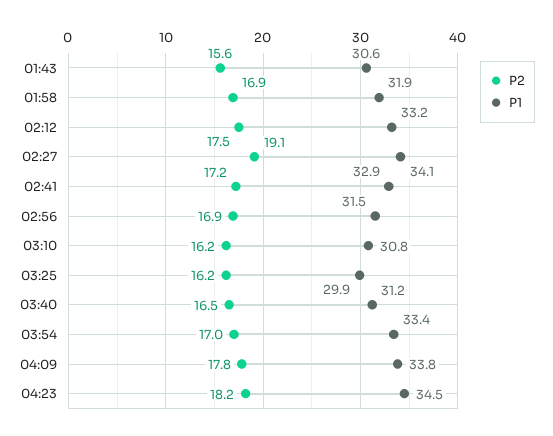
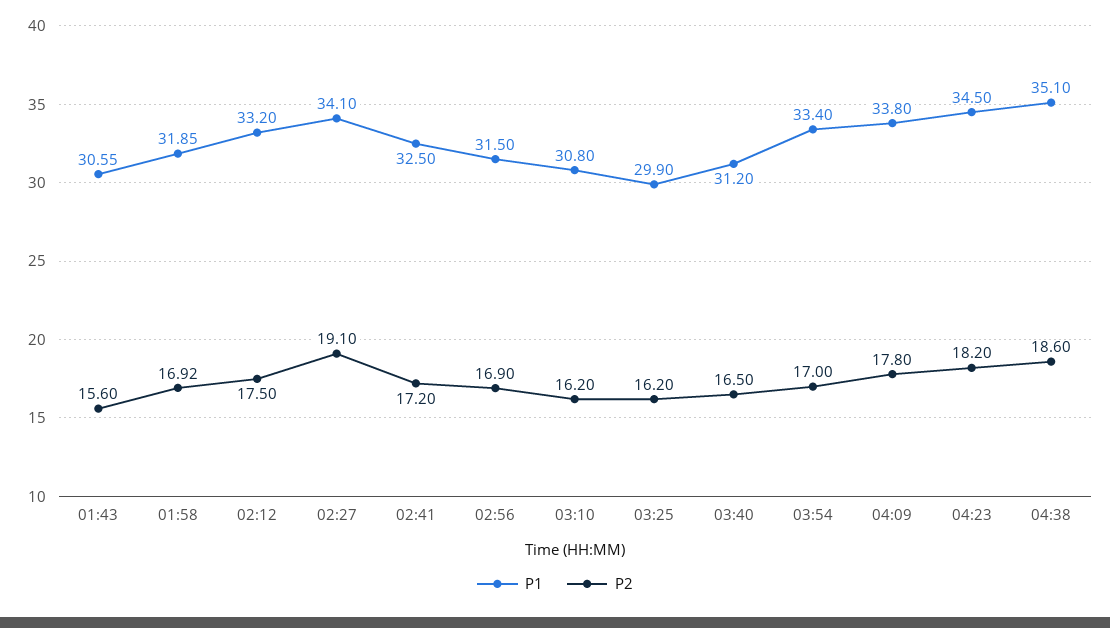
P1, 02:41: 32.9 -> 32.5
P1, 04:38: none -> 35.1
P2, 04:38: none -> 18.6

